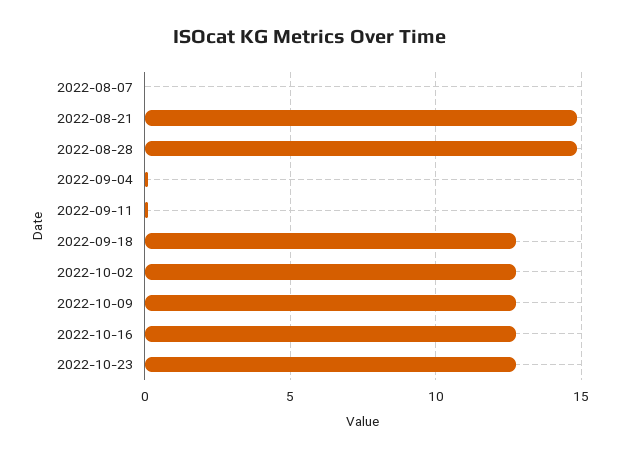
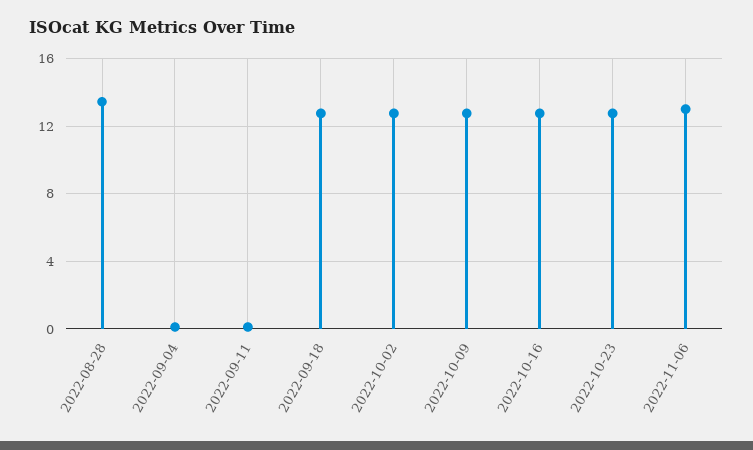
2022-08-07: 0 -> none
2022-08-21: 15 -> none
2022-08-28: 15 -> 13.5
2022-11-06: none -> 13

